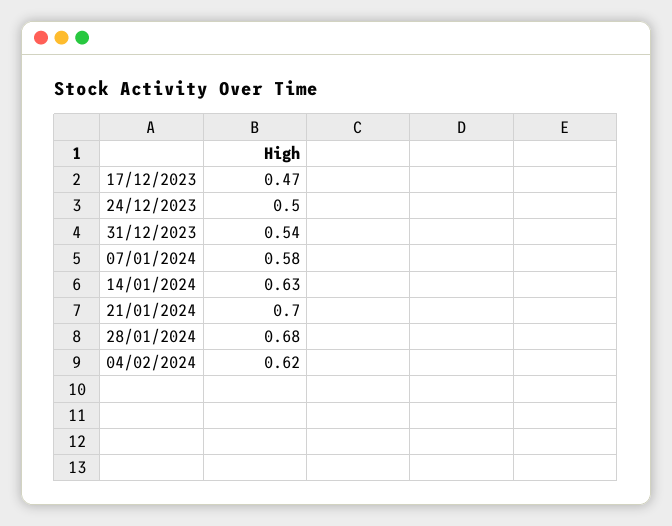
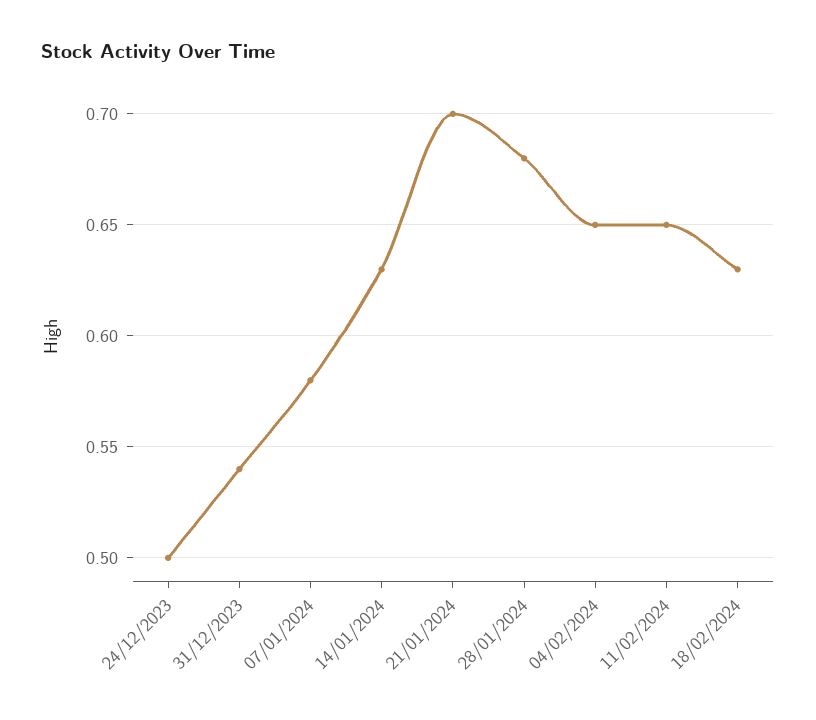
17/12/2023: 0.47 -> none
04/02/2024: 0.62 -> 0.65
11/02/2024: none -> 0.65
18/02/2024: none -> 0.63

